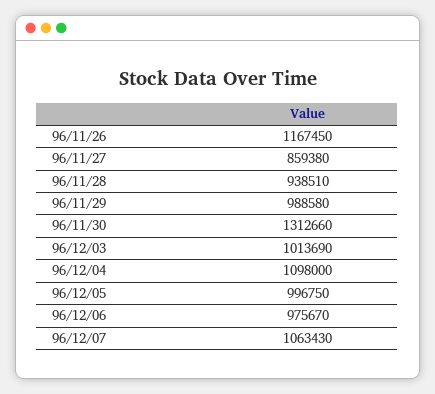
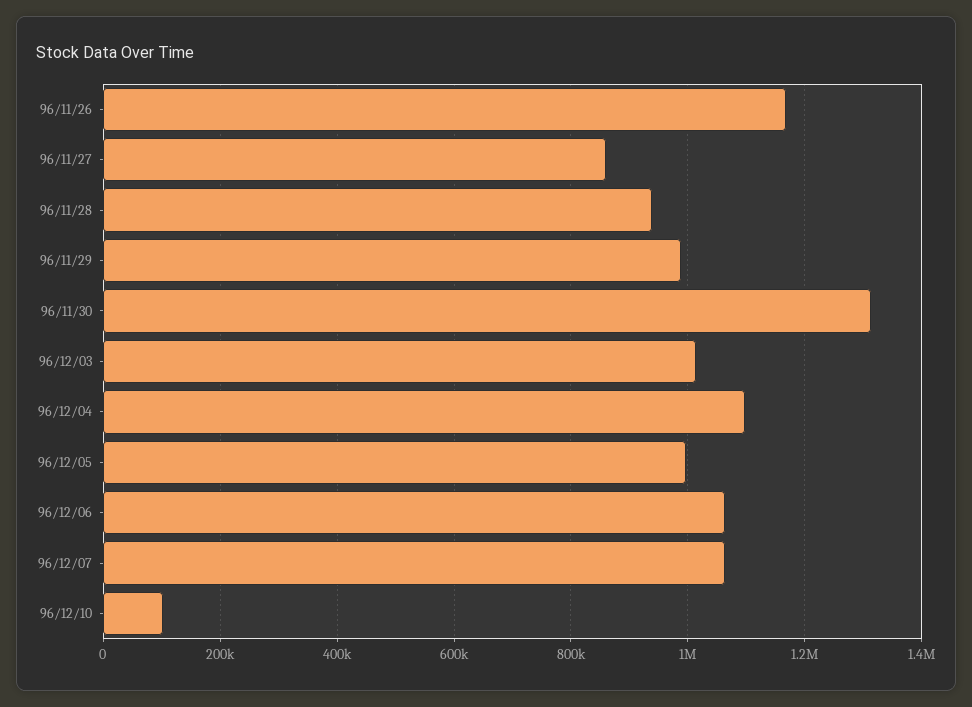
96/12/06: 975670 -> 1060000
96/12/10: none -> 100000

